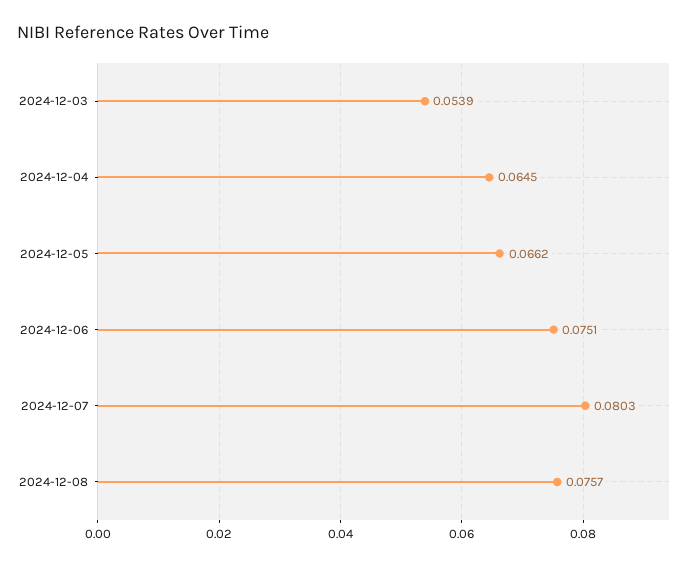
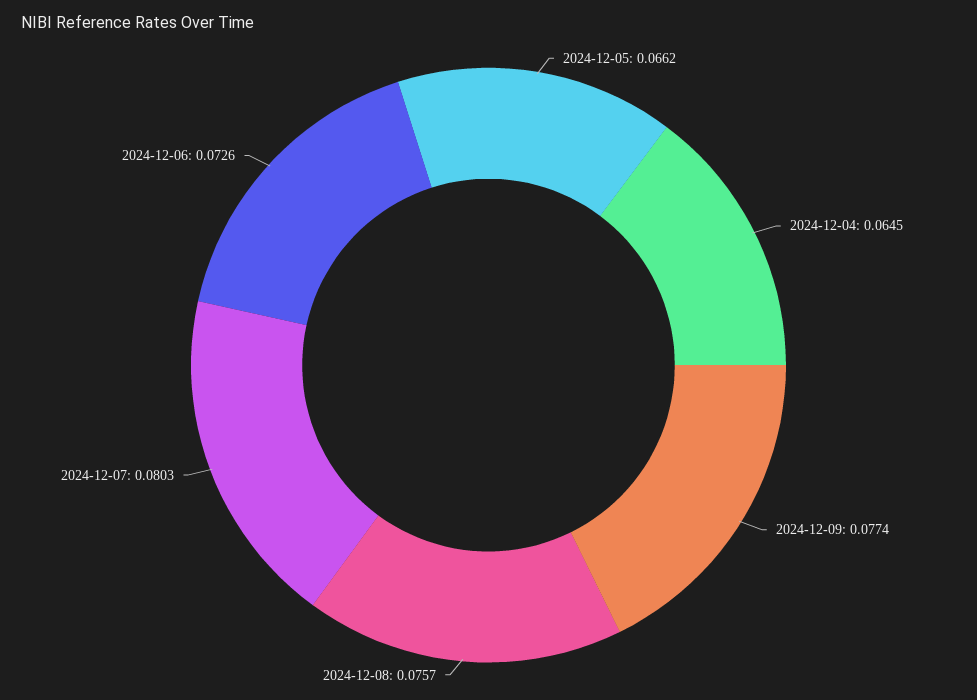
2024-12-03: 0.0539 -> none
2024-12-06: 0.0751 -> 0.0726
2024-12-09: none -> 0.0774

